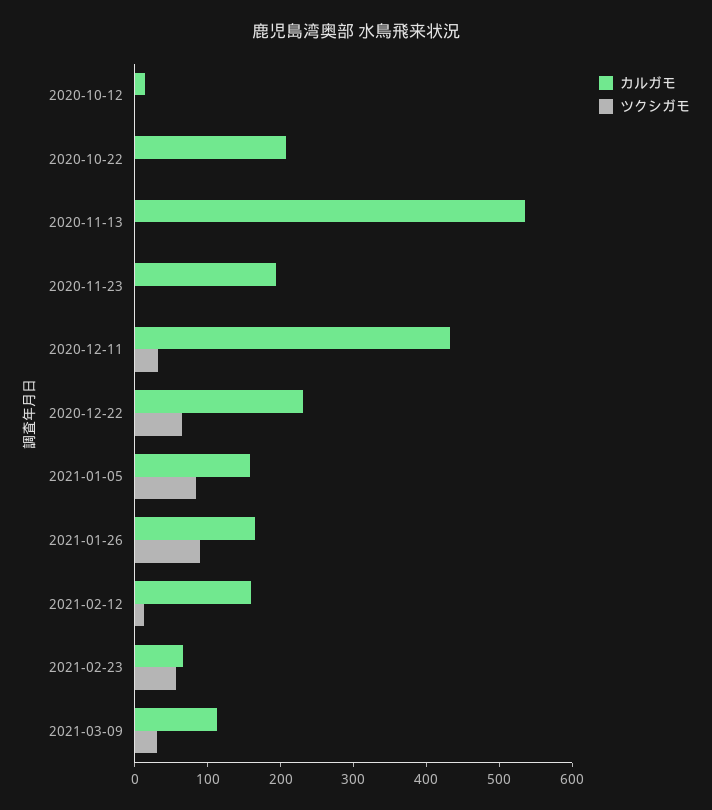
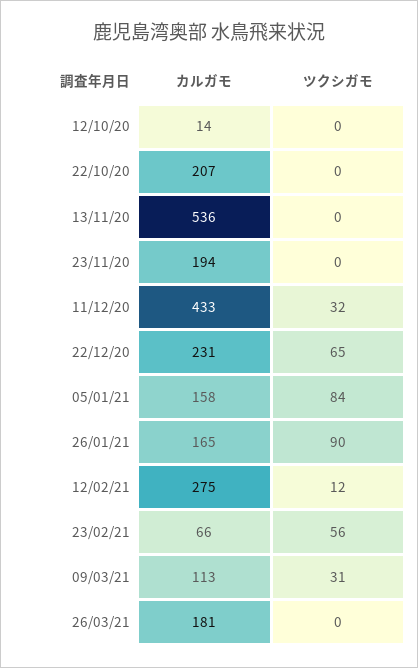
カルガモ, 2021-02-12: 160 -> 275
カルガモ, 26/03/21: none -> 181
ツクシガモ, 26/03/21: none -> 0

